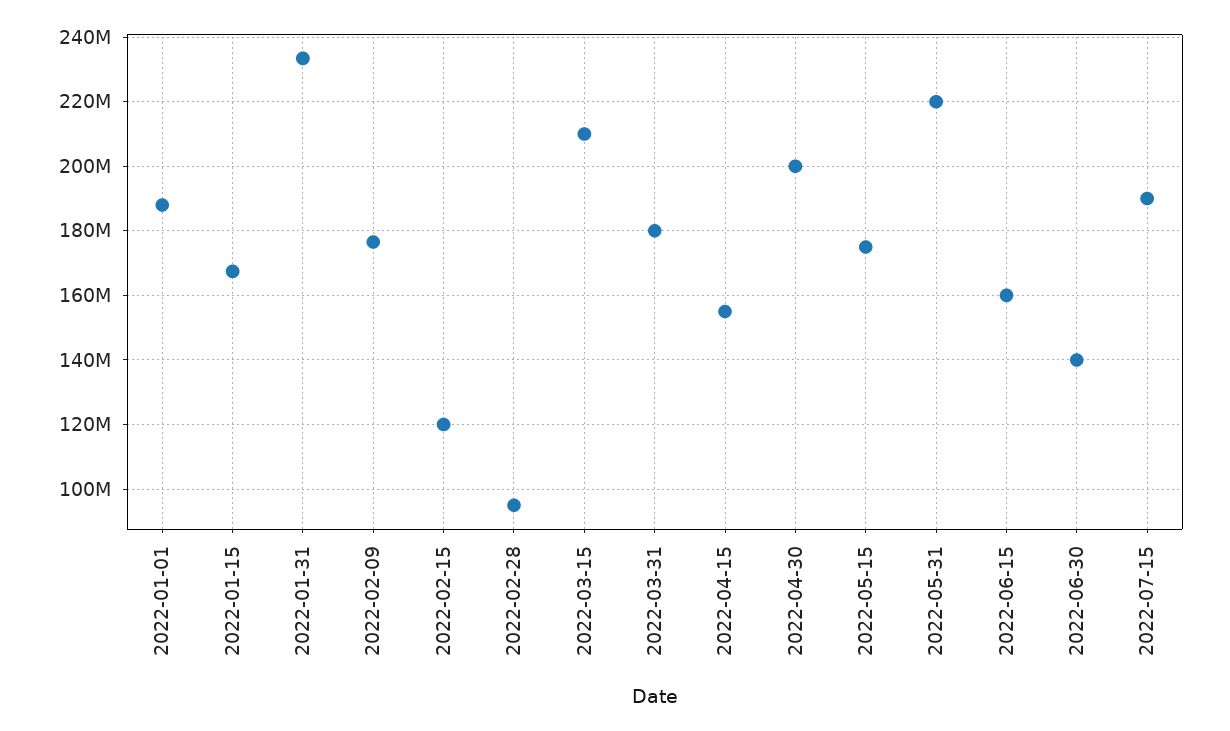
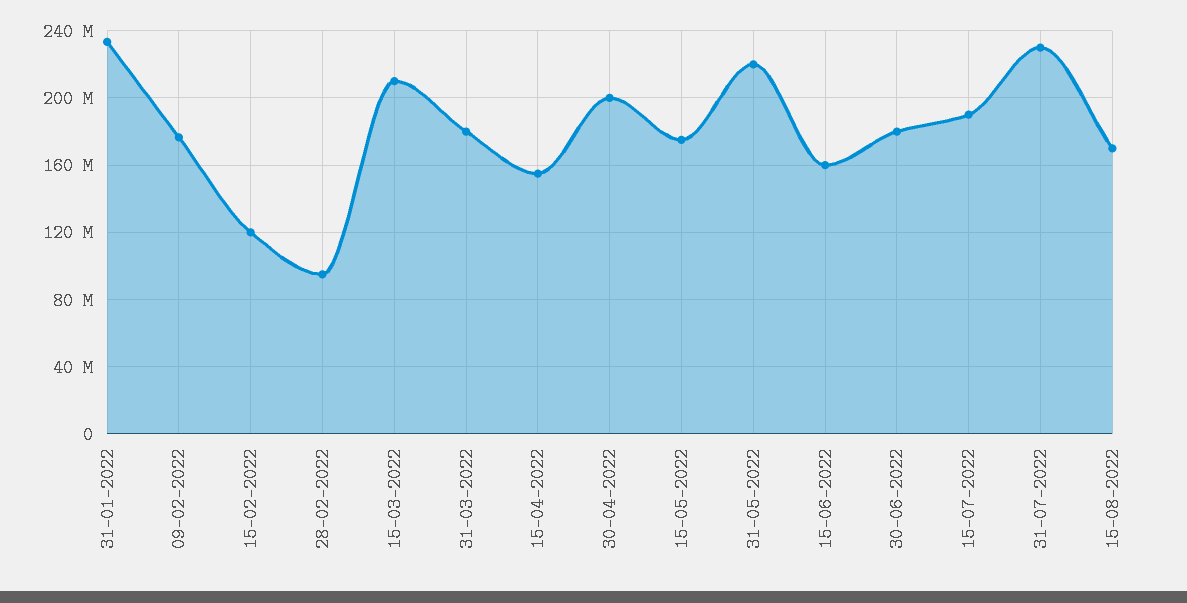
2022-01-01: 188000000 -> none
2022-01-15: 168000000 -> none
2022-06-30: 140000000 -> 180000000
31-07-2022: none -> 230000000
15-08-2022: none -> 170000000

